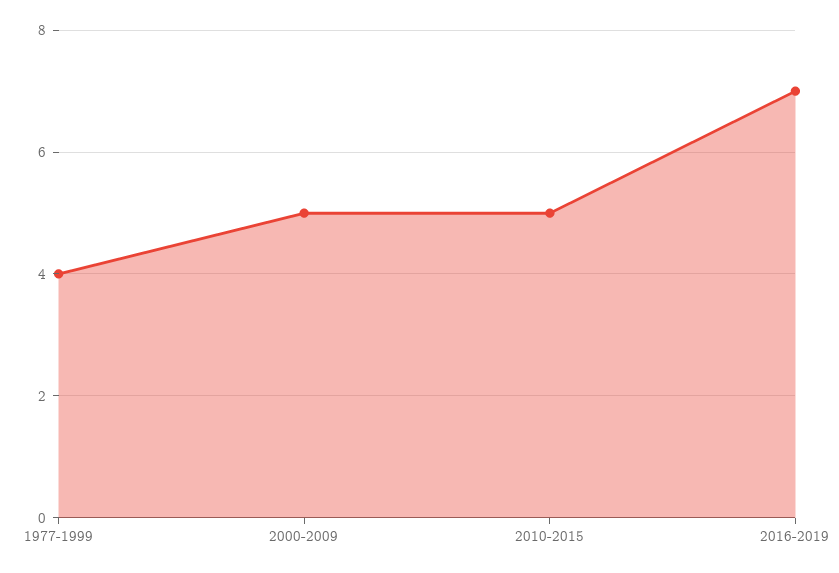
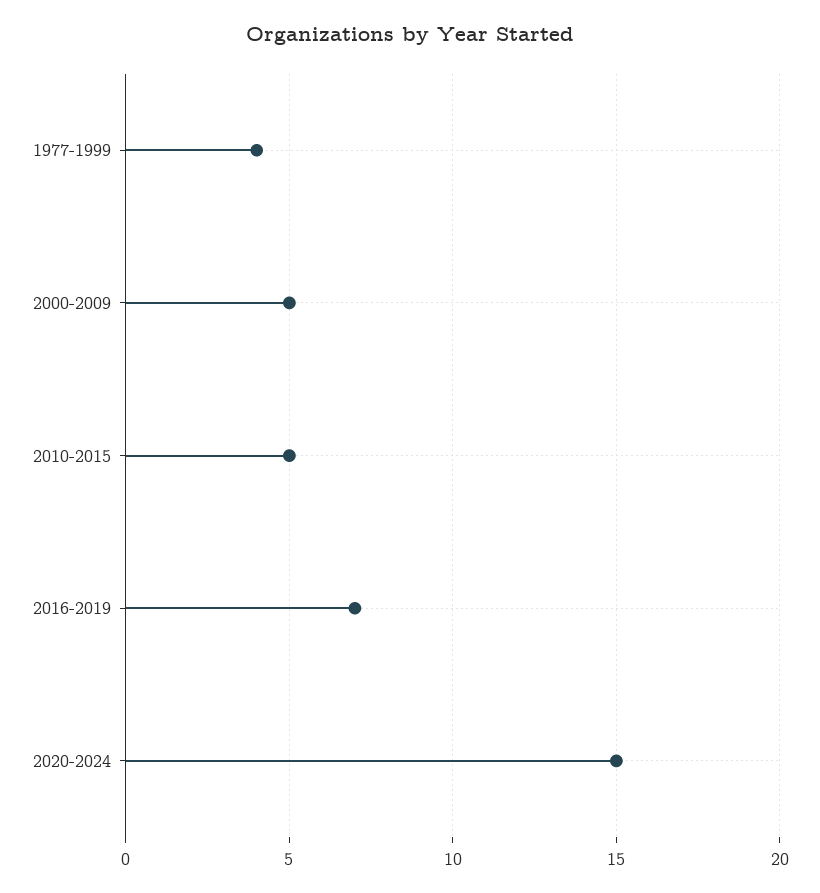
2020-2024: none -> 15

